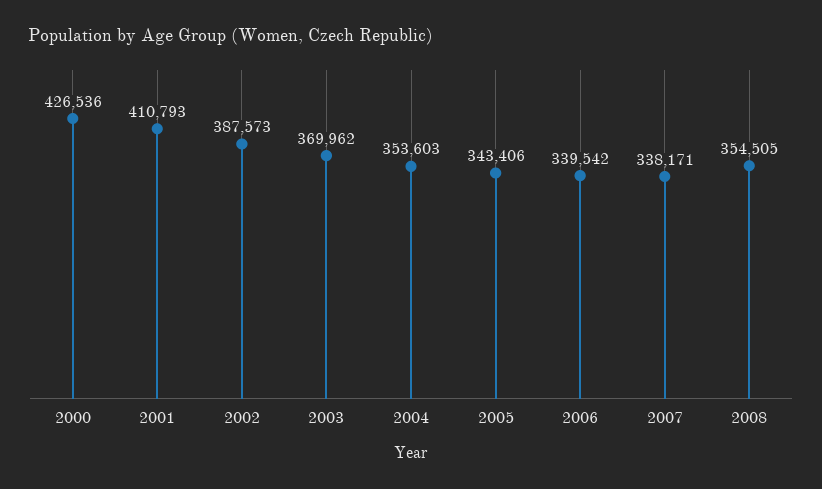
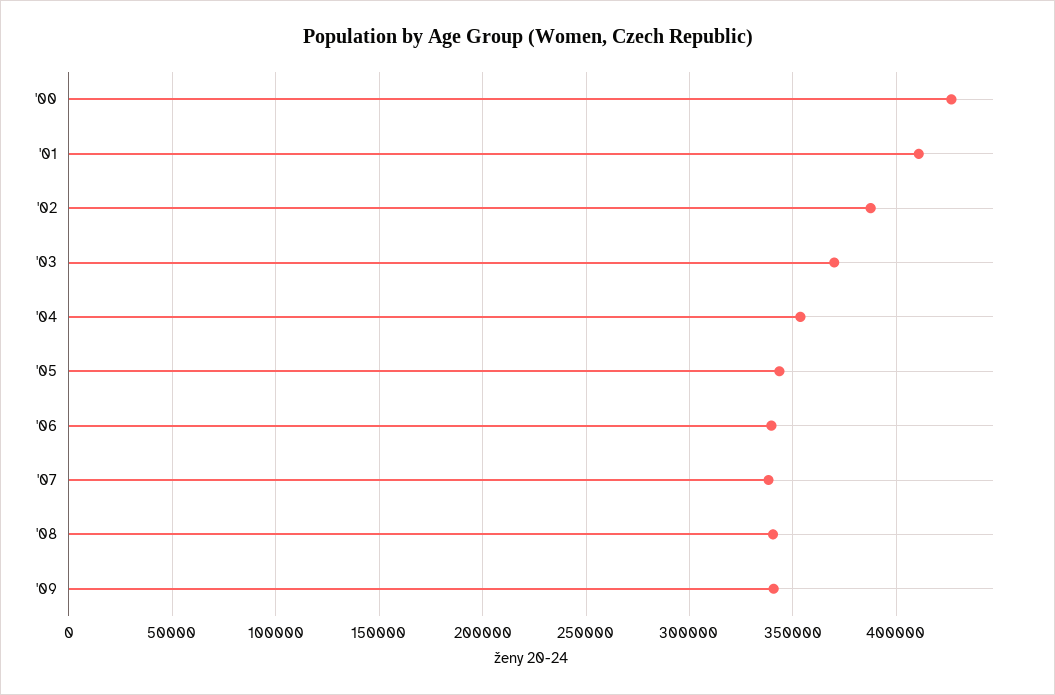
2008: 354505 -> 340000
'09: none -> 340000

